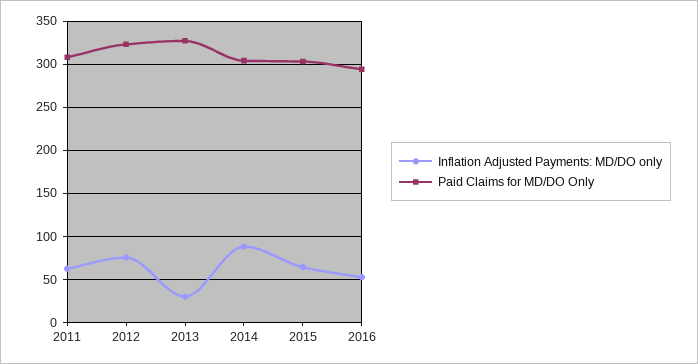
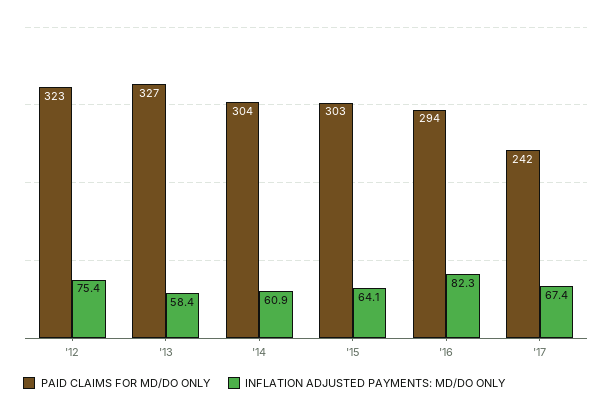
Inflation Adjusted Payments: MD/DO only, 2011: 60 -> none
Paid Claims for MD/DO Only, 2011: 310 -> none
Inflation Adjusted Payments: MD/DO only, 2013: 30 -> 58.4
Inflation Adjusted Payments: MD/DO only, 2014: 90 -> 60.9
Inflation Adjusted Payments: MD/DO only, 2016: 50 -> 82.3
Paid Claims for MD/DO Only, '17: none -> 242
Inflation Adjusted Payments: MD/DO only, '17: none -> 67.4

